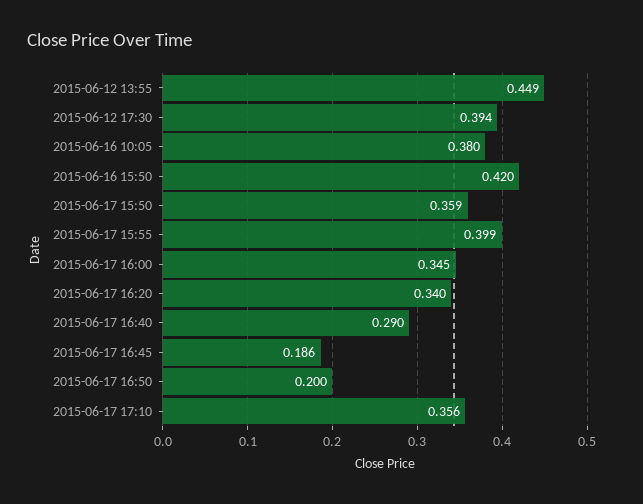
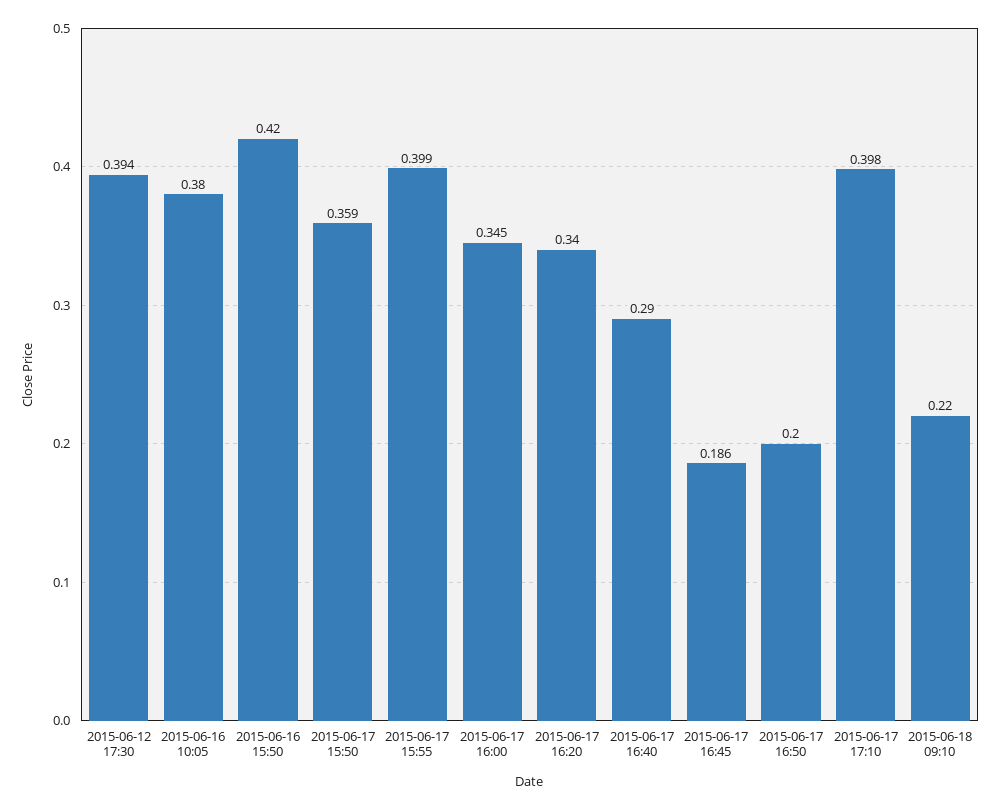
2015-06-12 13:55: 0.449 -> none
2015-06-17 17:10: 0.356 -> 0.398
2015-06-18 09:10: none -> 0.22

